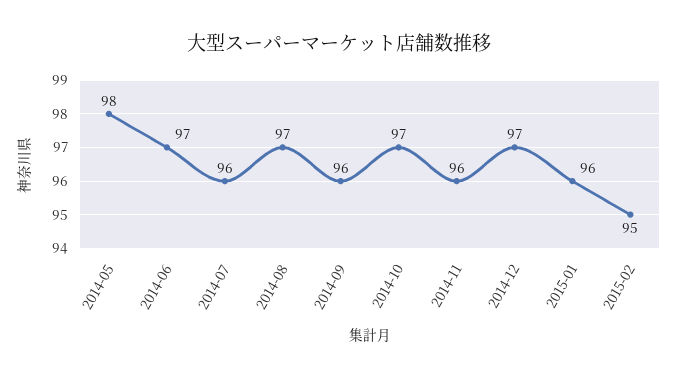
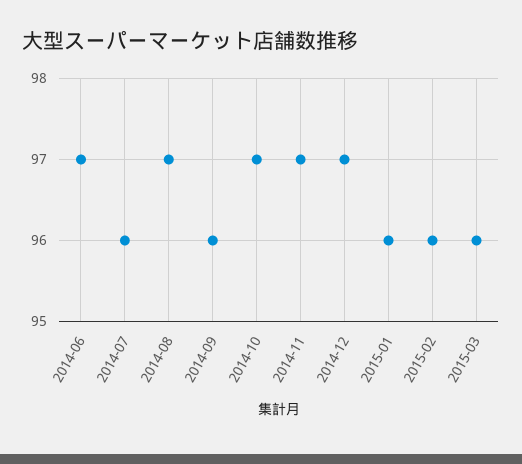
2014-05: 98 -> none
2014-11: 96 -> 97
2015-02: 95 -> 96
2015-03: none -> 96

